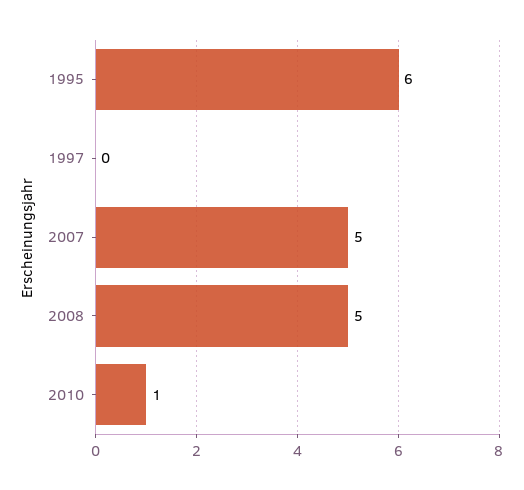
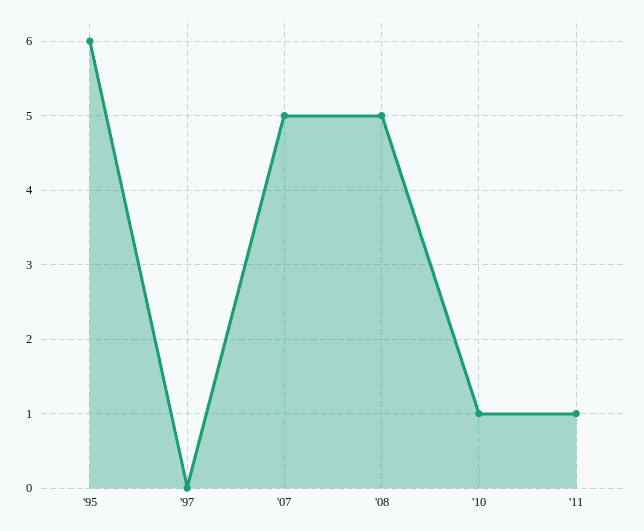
'11: none -> 1

